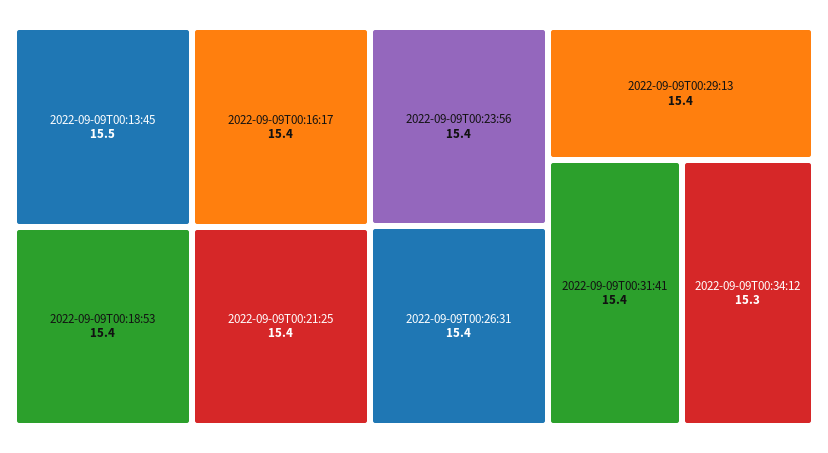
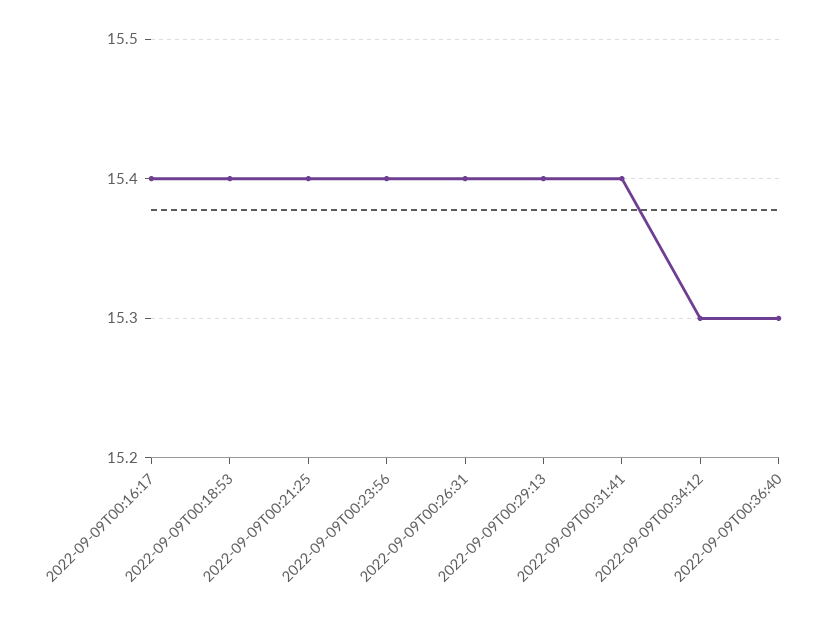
2022-09-09T00:13:45: 15.5 -> none
2022-09-09T00:36:40: none -> 15.3

